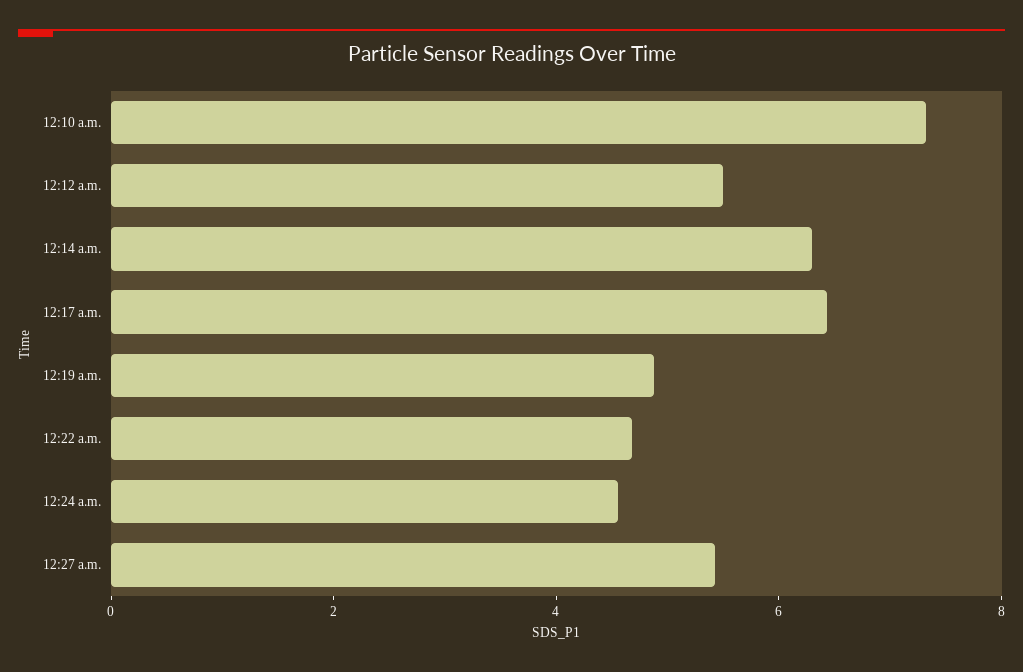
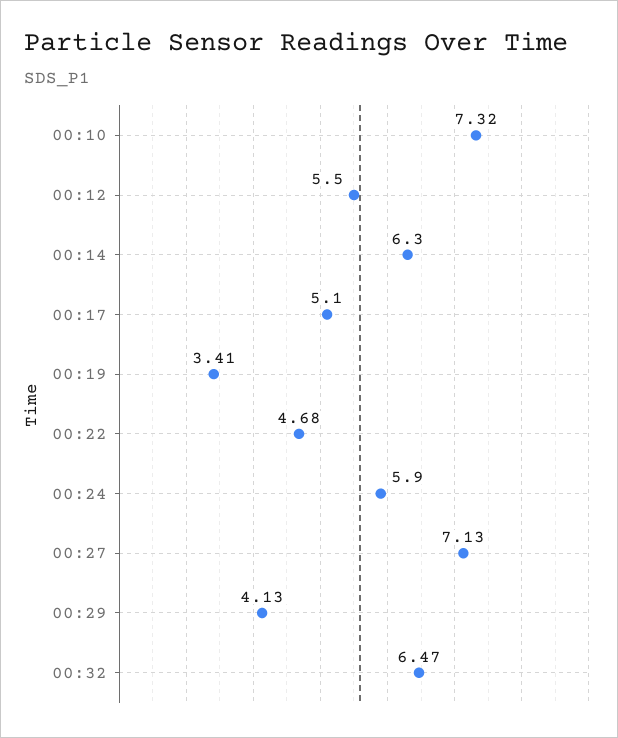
12:17 a.m.: 6.5 -> 5.1
12:19 a.m.: 5 -> 3.41
12:24 a.m.: 4.5 -> 5.9
12:27 a.m.: 5.5 -> 7.13
00:29: none -> 4.13
00:32: none -> 6.47

